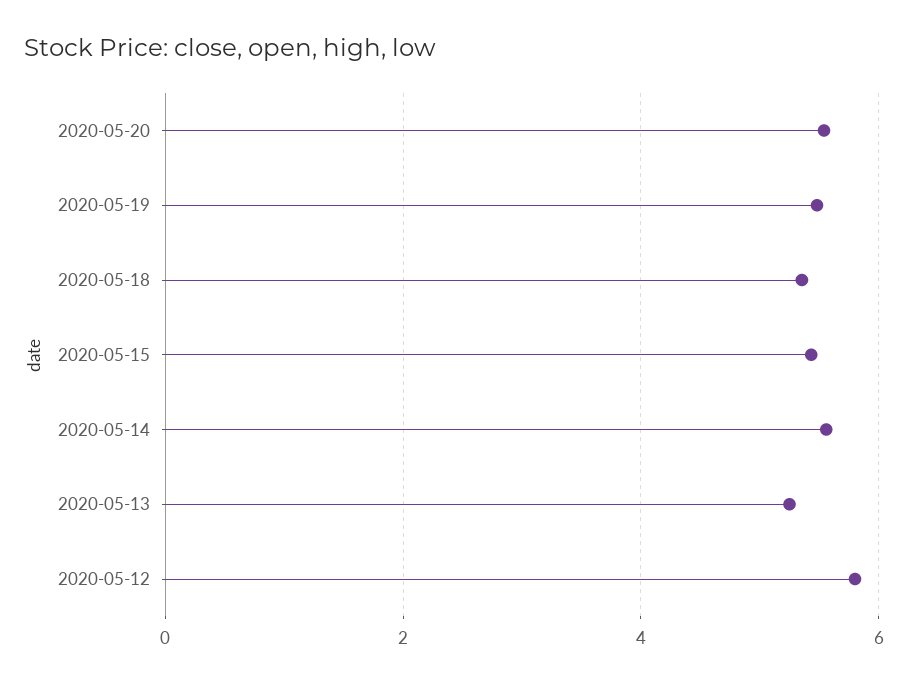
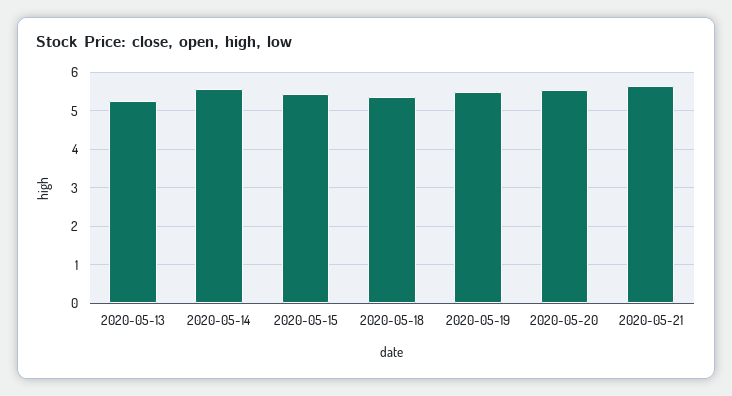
2020-05-12: 5.8 -> none
2020-05-21: none -> 5.6

